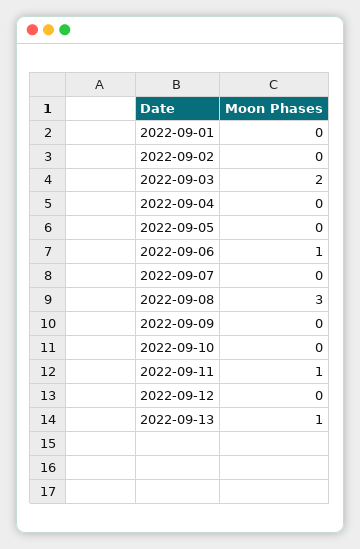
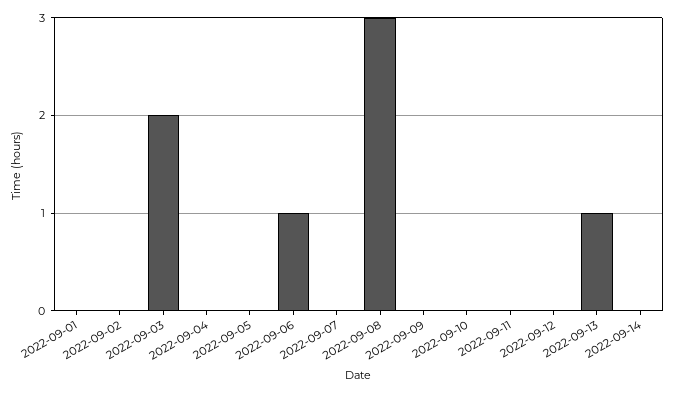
2022-09-11: 1 -> 0
2022-09-14: none -> 0

